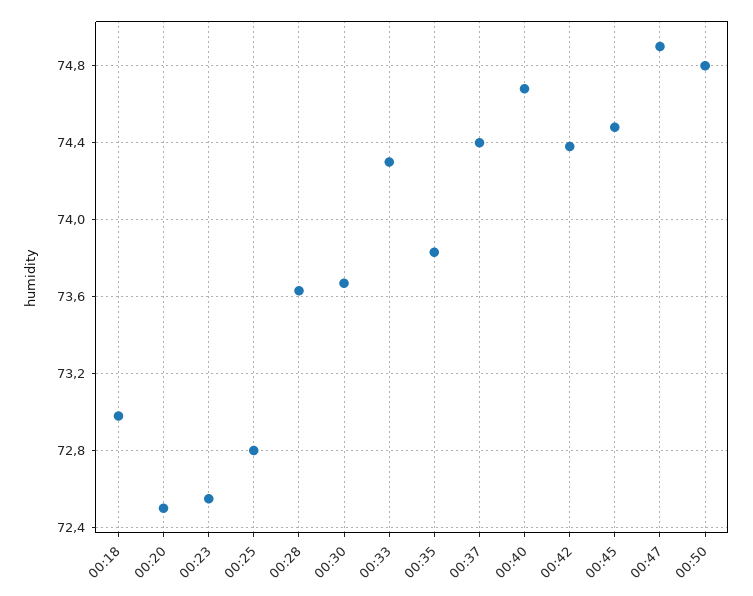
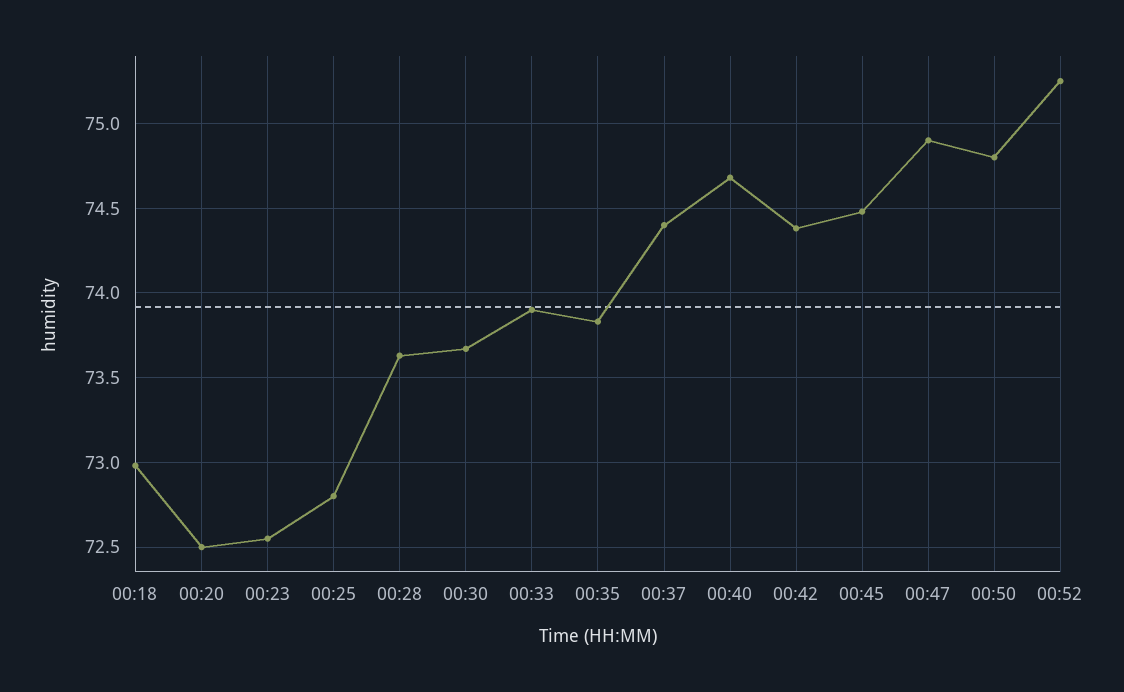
00:33: 74.3 -> 73.9
00:52: none -> 75.25

